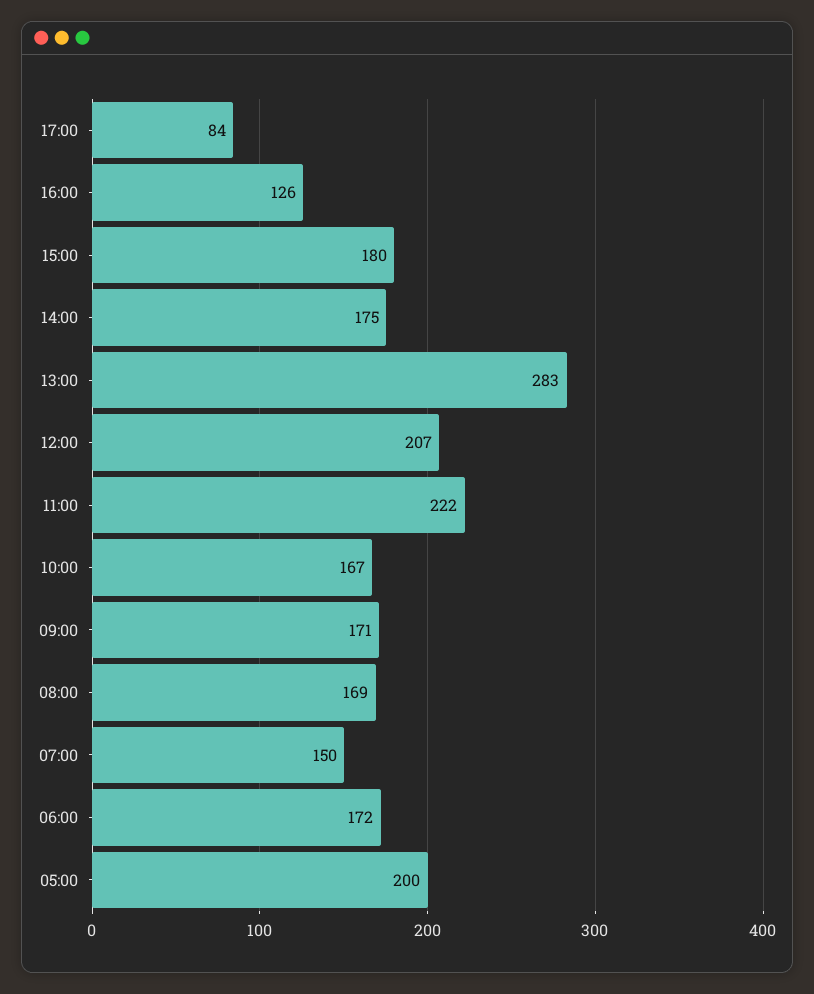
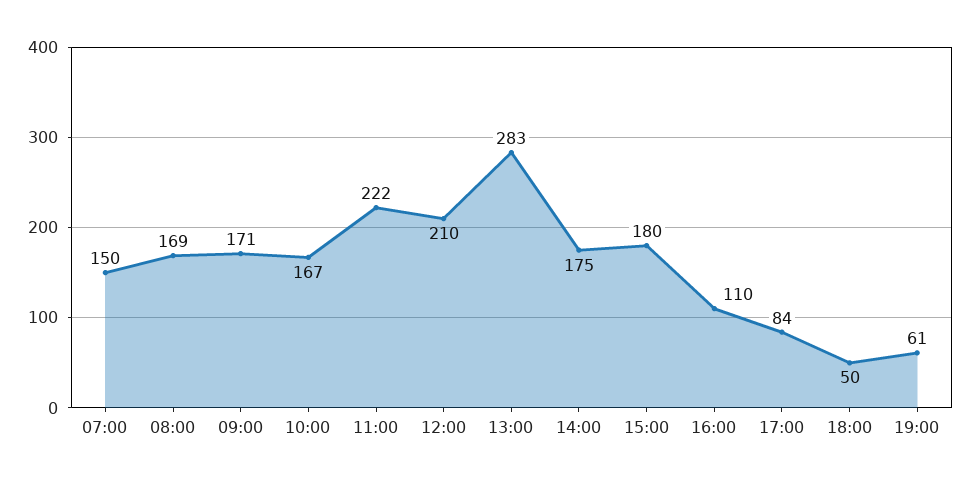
16:00: 126 -> 110
12:00: 207 -> 210
06:00: 172 -> none
05:00: 200 -> none
18:00: none -> 50
19:00: none -> 61

